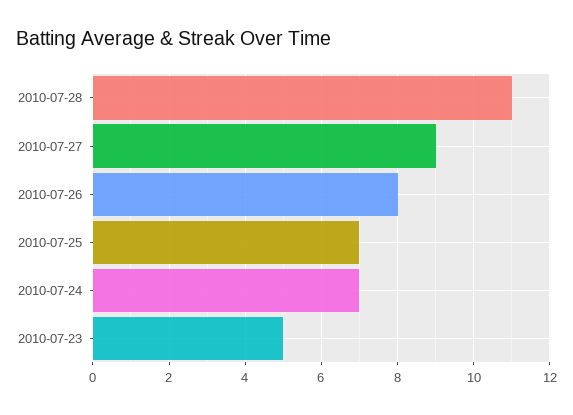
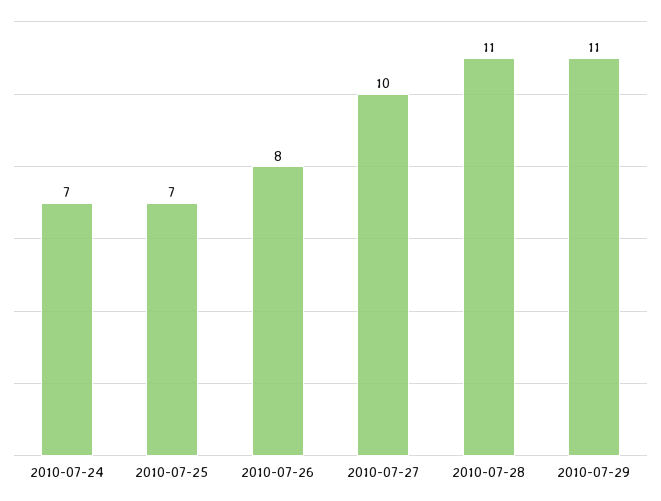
2010-07-27: 9 -> 10
2010-07-23: 5 -> none
2010-07-29: none -> 11

